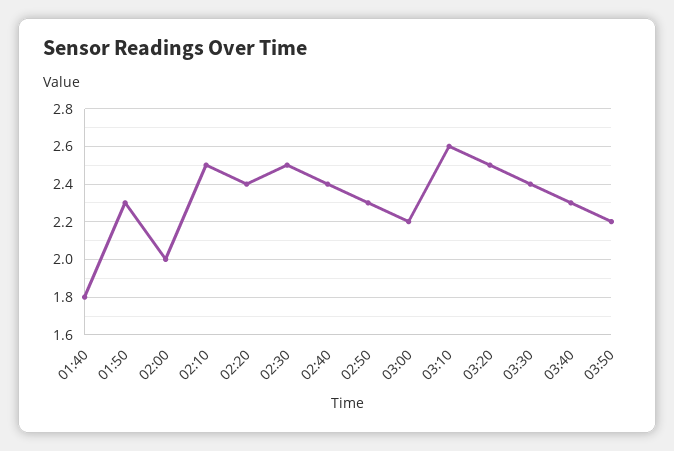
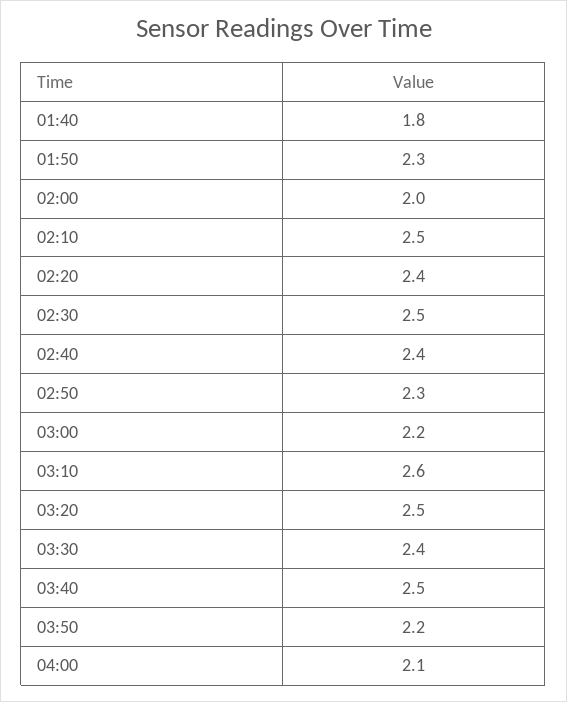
03:40: 2.3 -> 2.5
04:00: none -> 2.1

